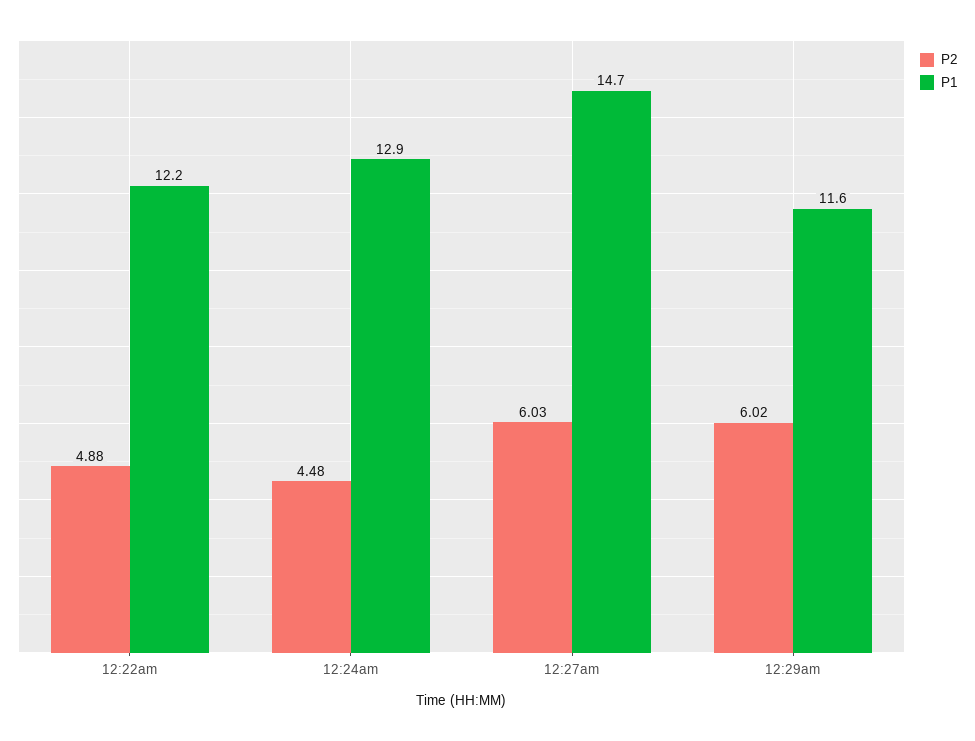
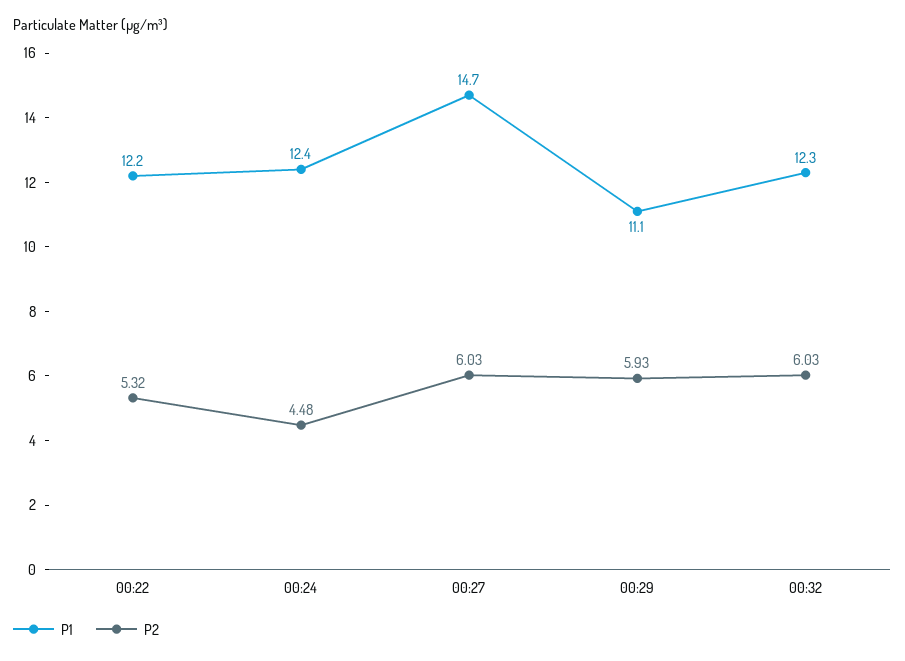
P2, 12:22am: 4.88 -> 5.32
P1, 12:24am: 12.9 -> 12.4
P2, 12:29am: 6.02 -> 5.93
P1, 12:29am: 11.6 -> 11.1
P1, 00:32: none -> 12.3
P2, 00:32: none -> 6.03

